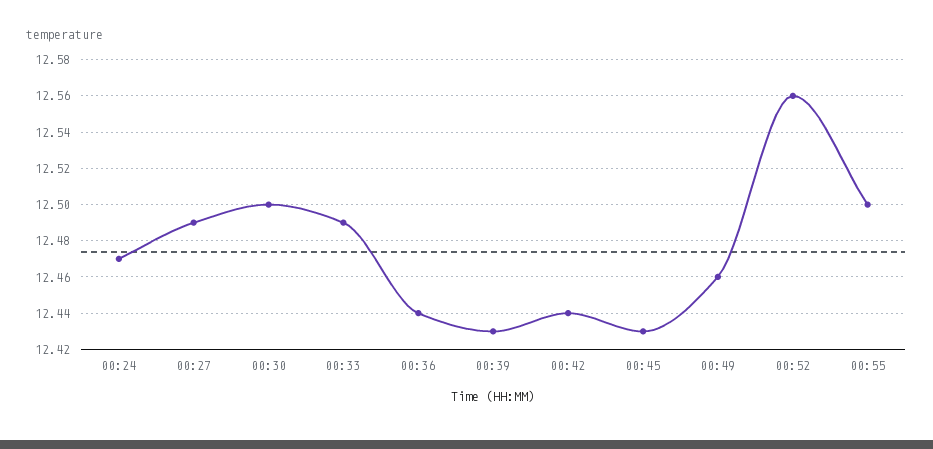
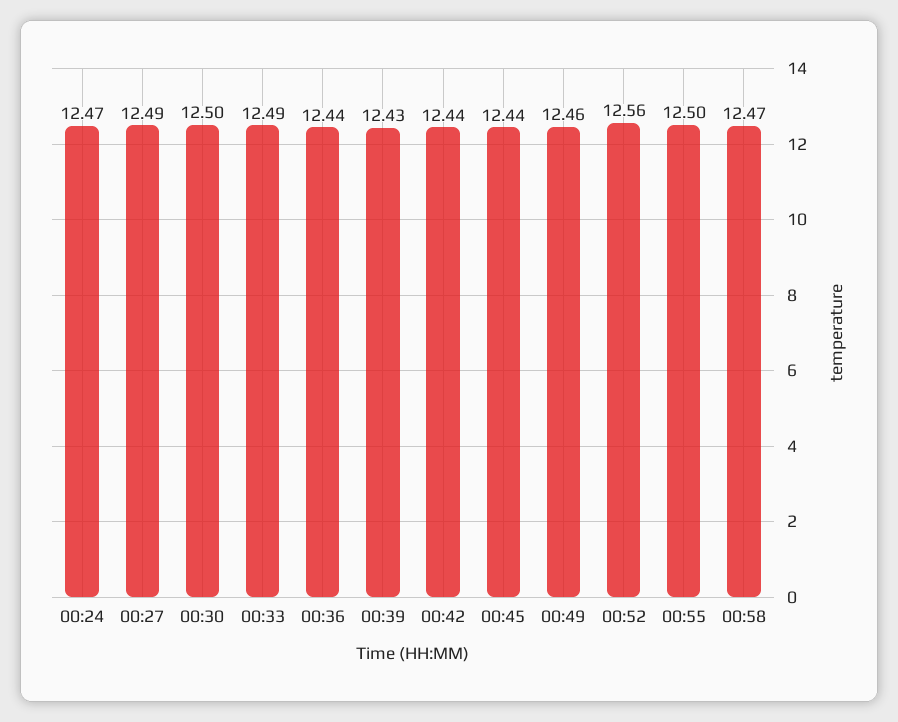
00:45: 12.43 -> 12.44
00:58: none -> 12.47

